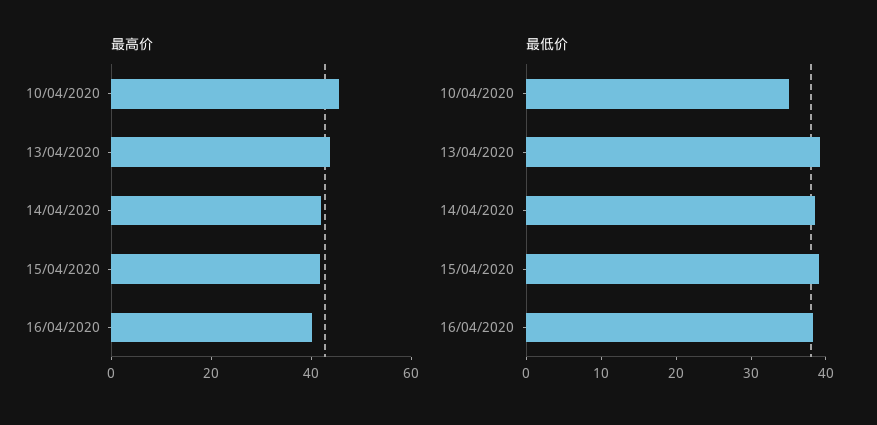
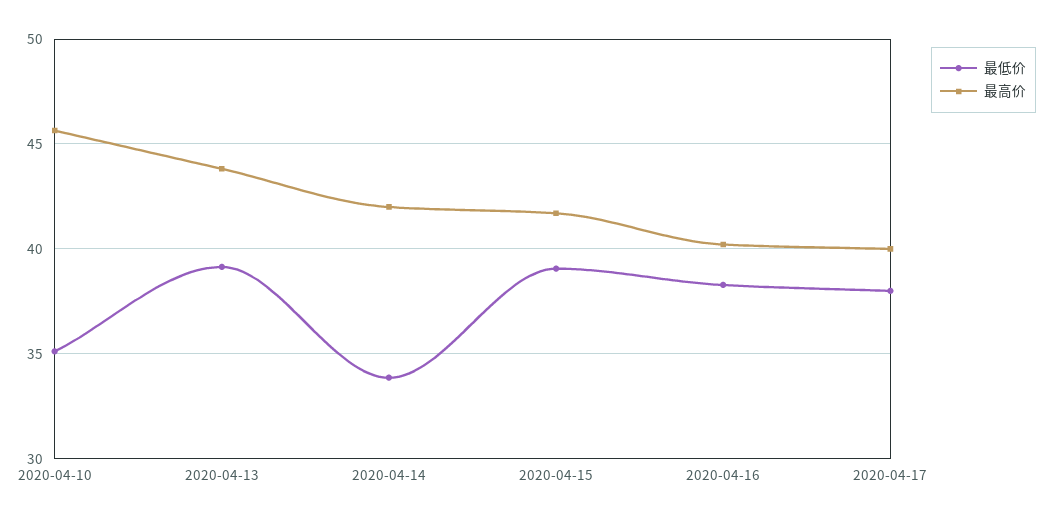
最低价, 14/04/2020: 38 -> 34
最低价, 2020-04-17: none -> 38
最高价, 2020-04-17: none -> 40

